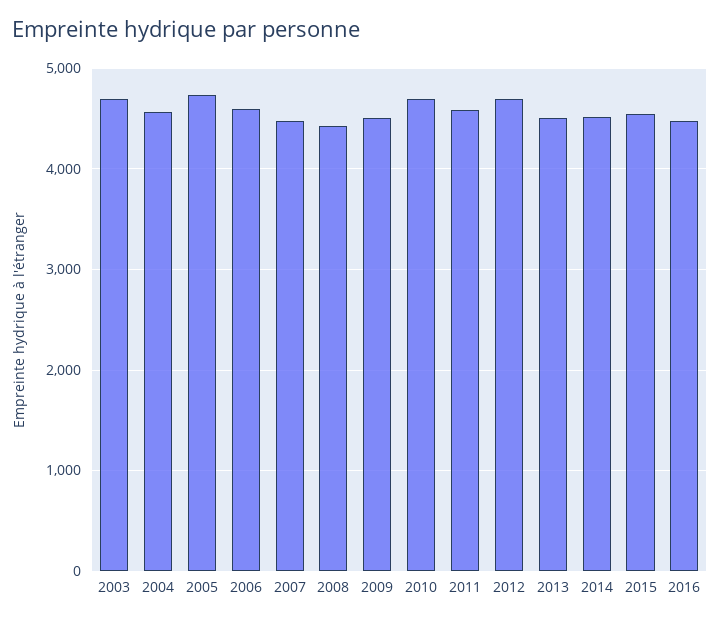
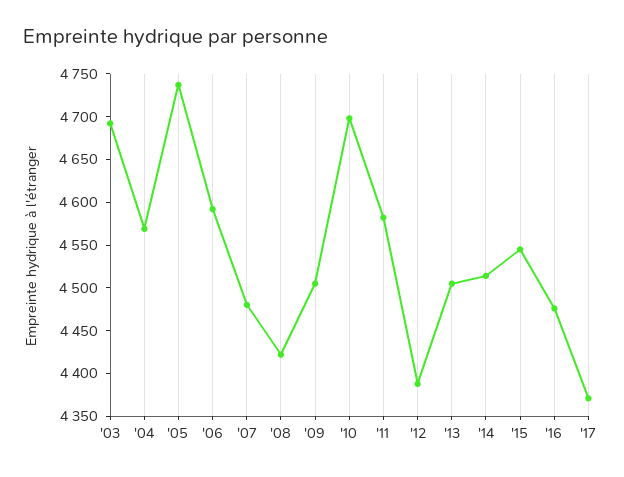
2012: 4700 -> 4390
'17: none -> 4370

